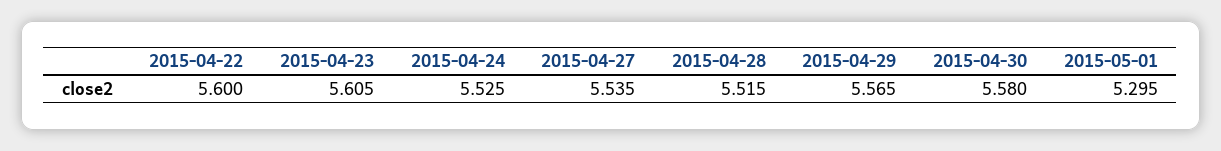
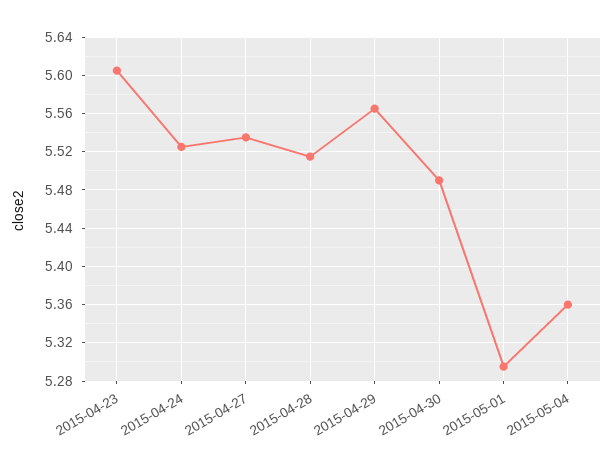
2015-04-22: 5.6 -> none
2015-04-30: 5.58 -> 5.49
2015-05-04: none -> 5.36

